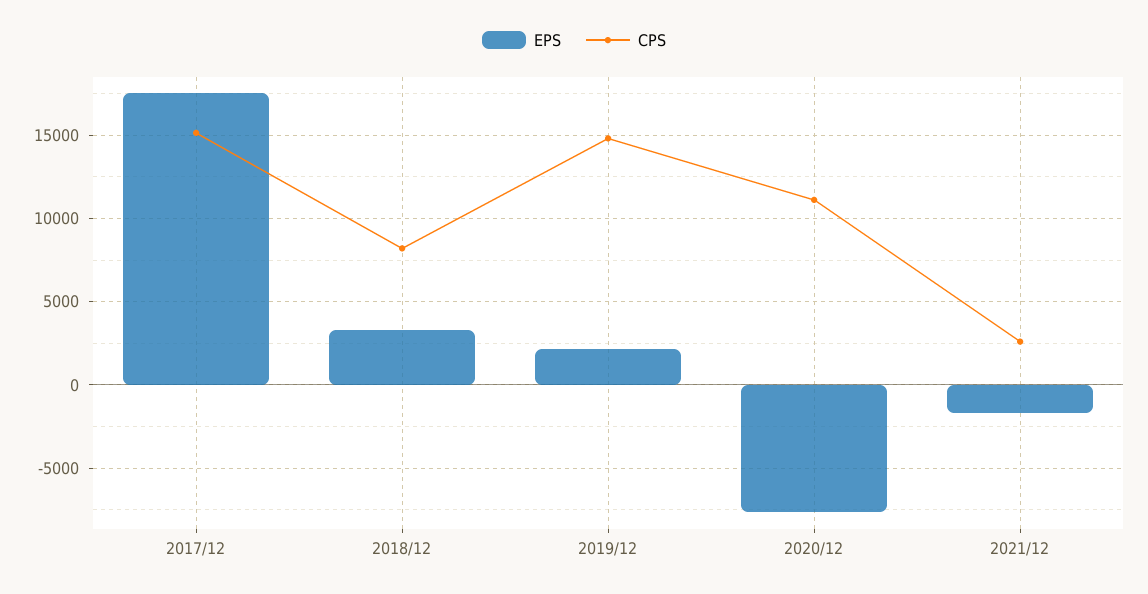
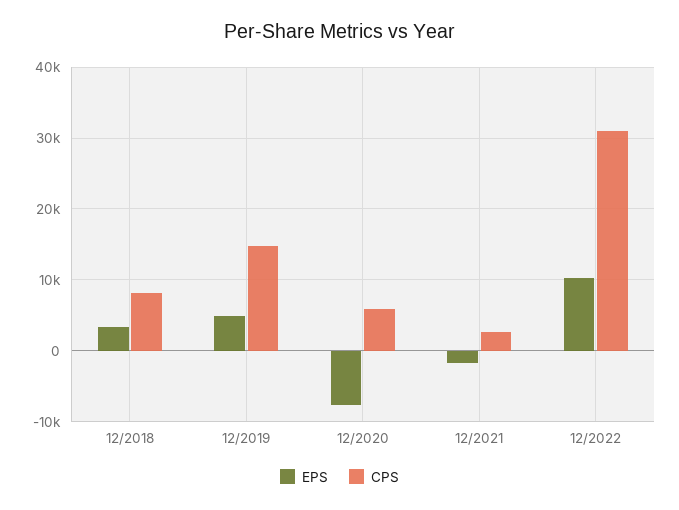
EPS, 2017/12: 17500 -> none
CPS, 2017/12: 15000 -> none
EPS, 2019/12: 2000 -> 5000
CPS, 2020/12: 11000 -> 6000
EPS, 12/2022: none -> 10000
CPS, 12/2022: none -> 31000

